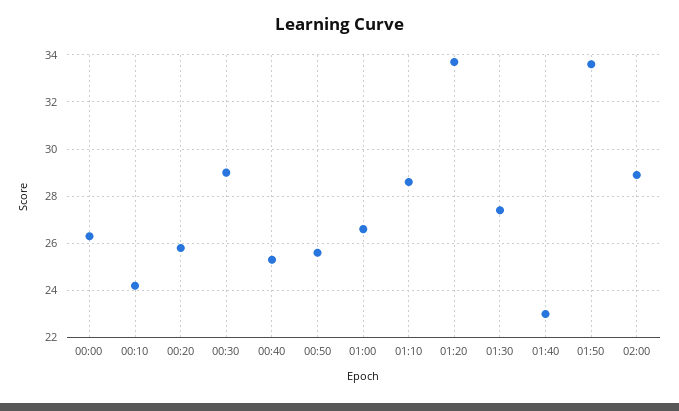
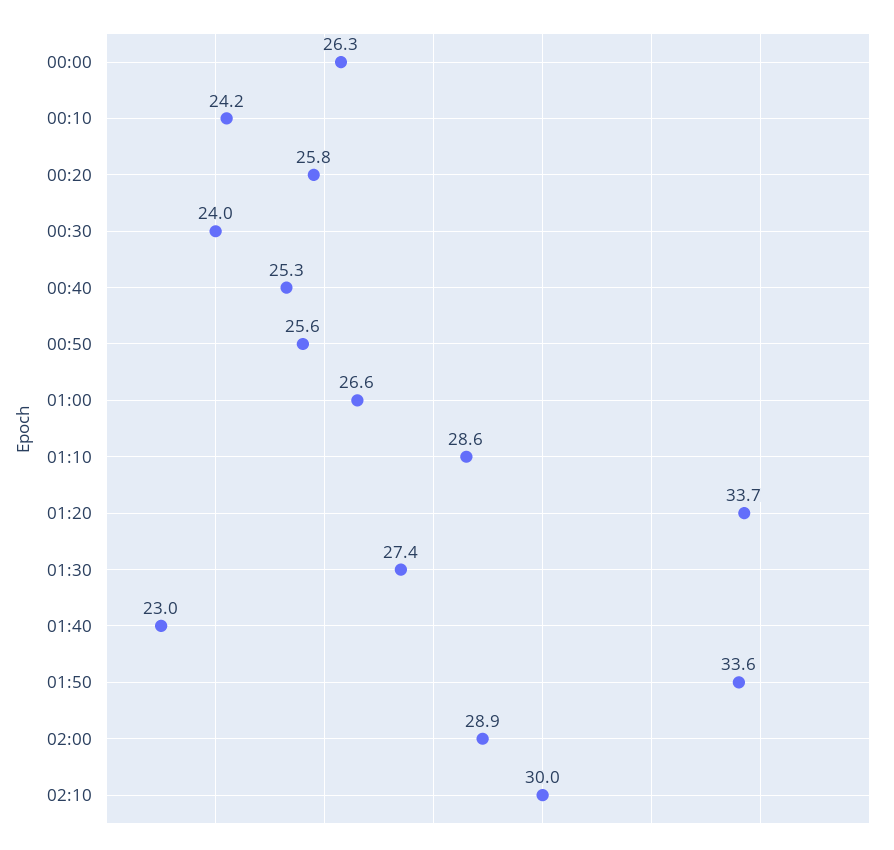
00:30: 29 -> 24
02:10: none -> 30

